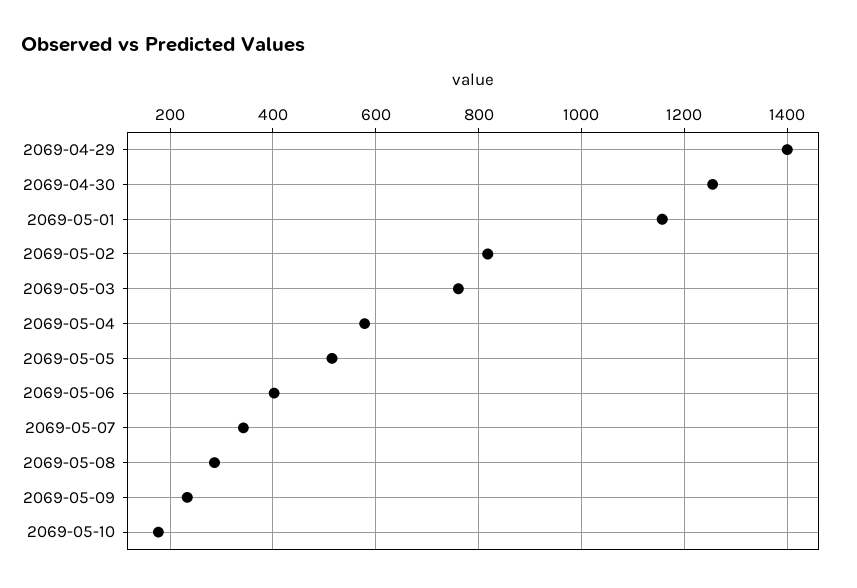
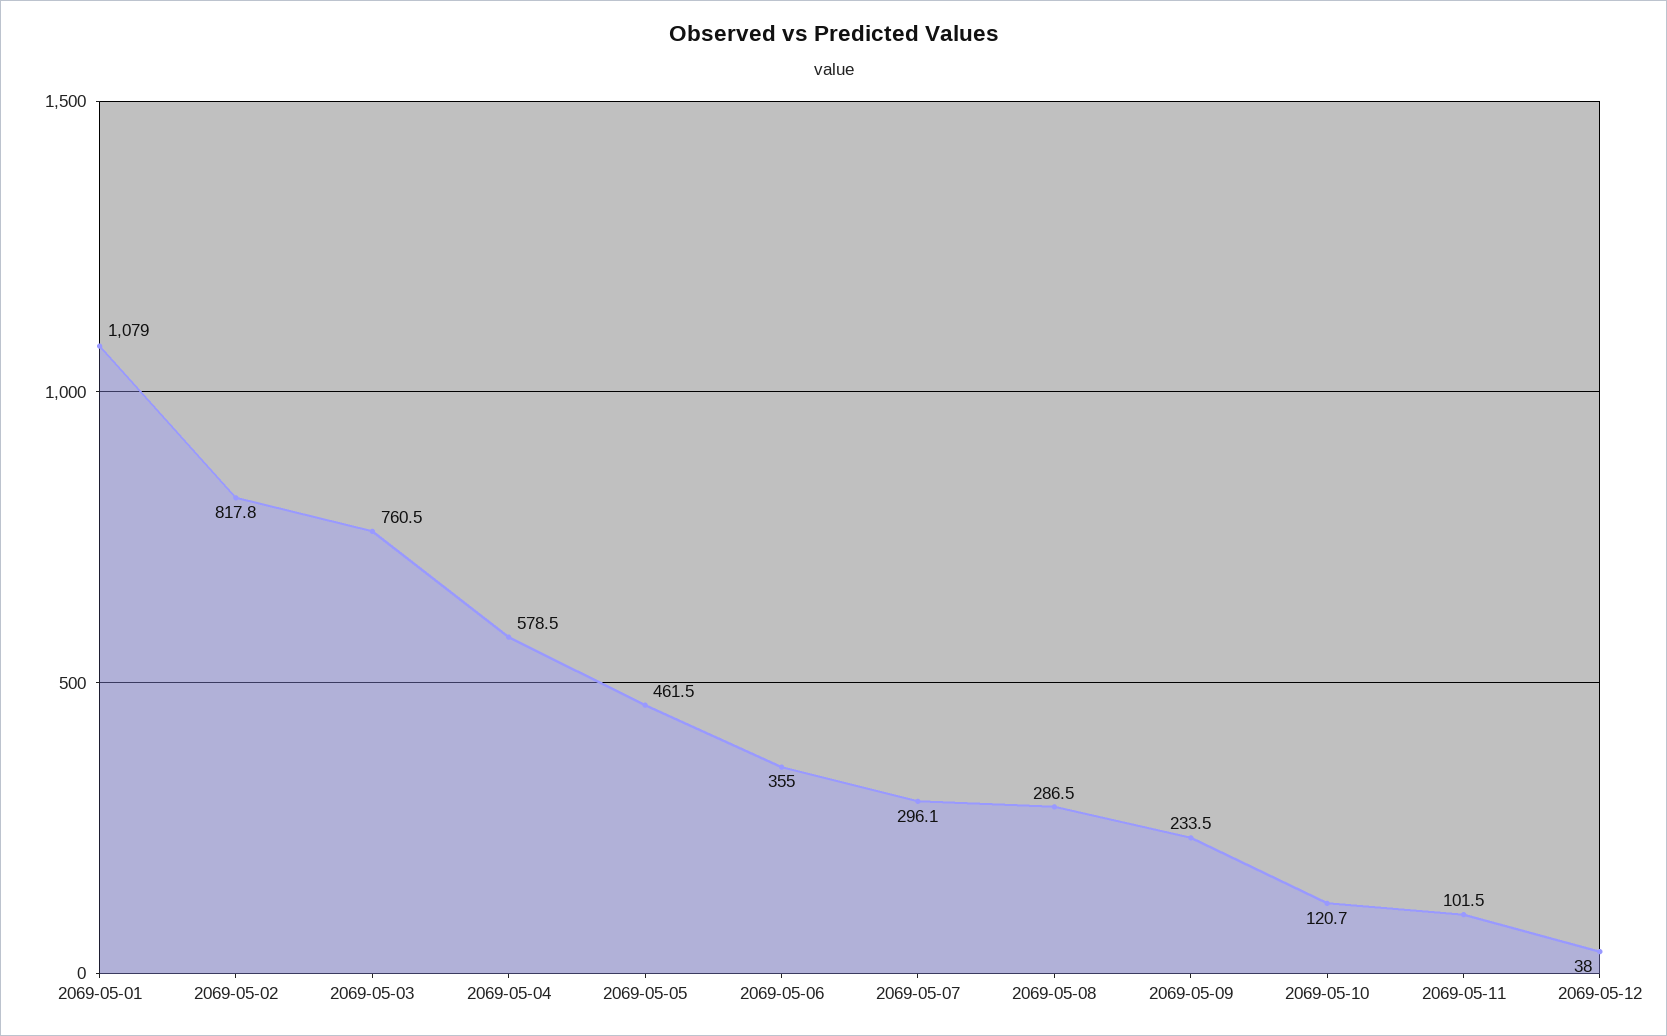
2069-04-29: 1400 -> none
2069-04-30: 1260 -> none
2069-05-01: 1160 -> 1079
2069-05-05: 520 -> 461.5
2069-05-06: 400 -> 355
2069-05-07: 340 -> 296.1
2069-05-10: 180 -> 120.7
2069-05-11: none -> 101.5
2069-05-12: none -> 38

